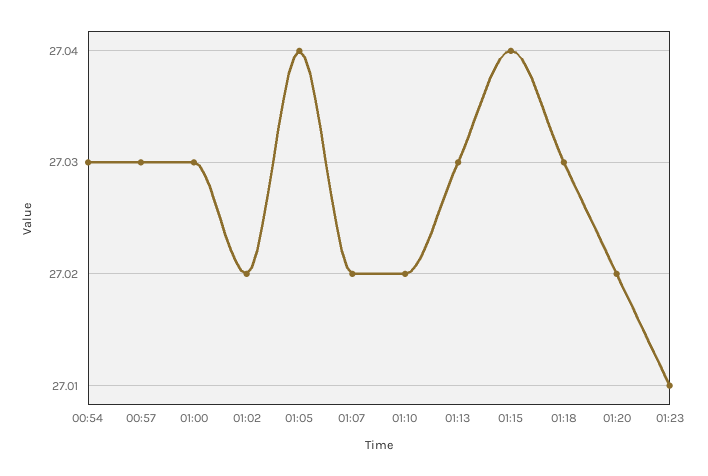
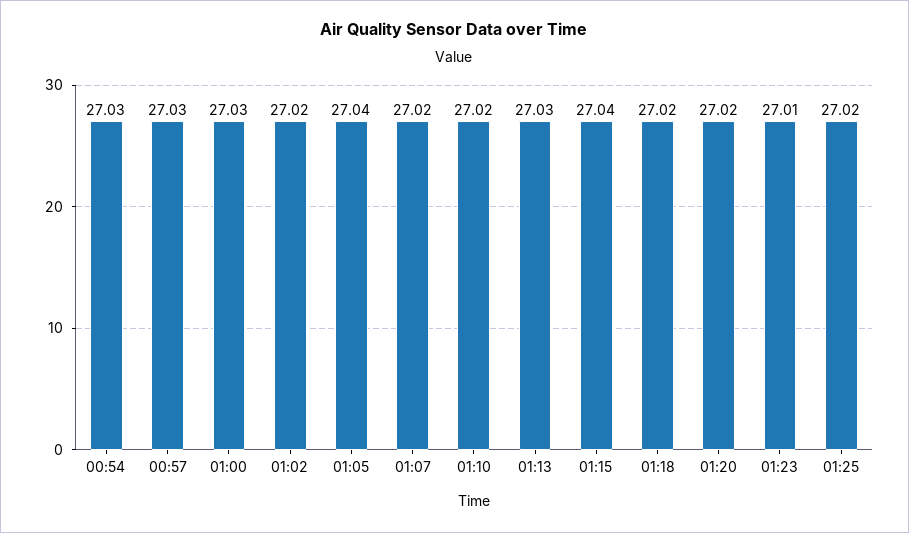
01:18: 27.03 -> 27.02
01:25: none -> 27.02

